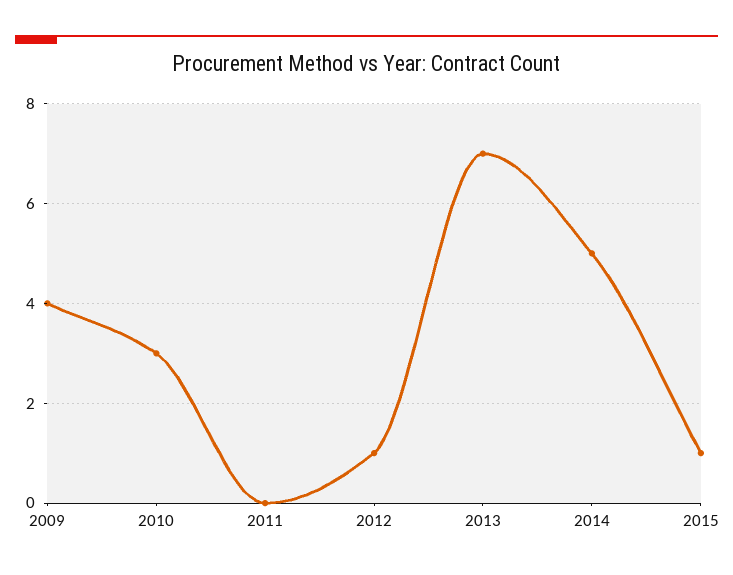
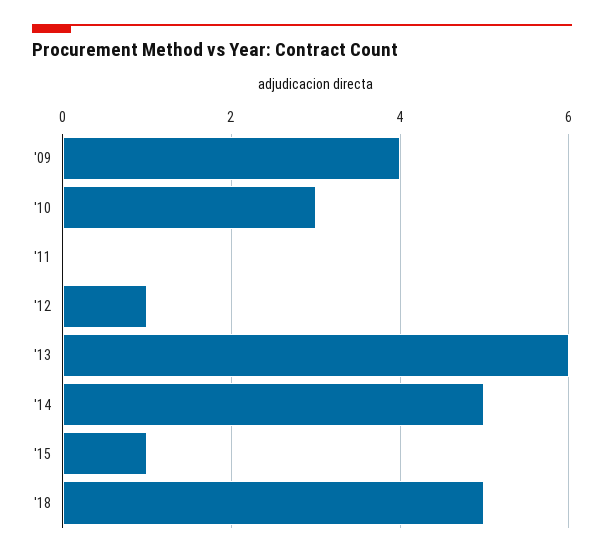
2013: 7 -> 6
'18: none -> 5

